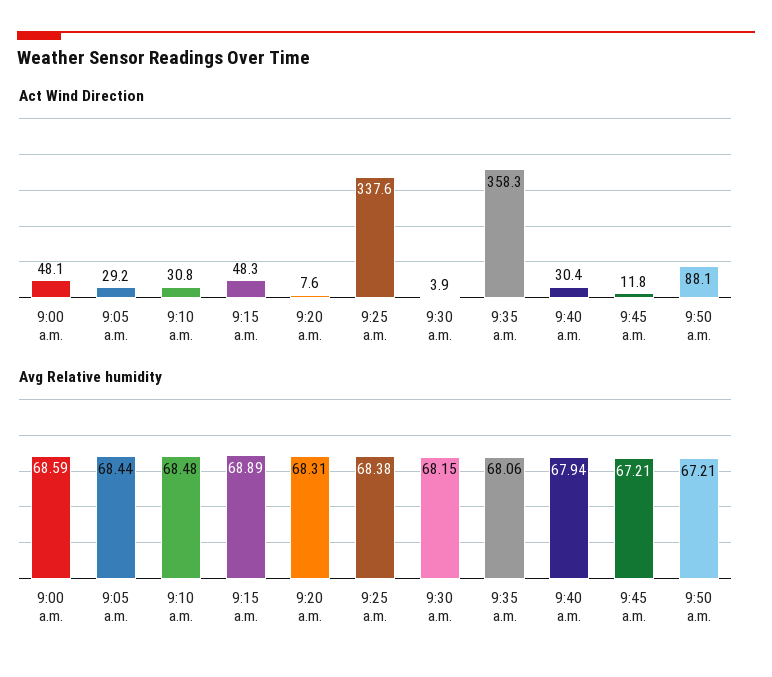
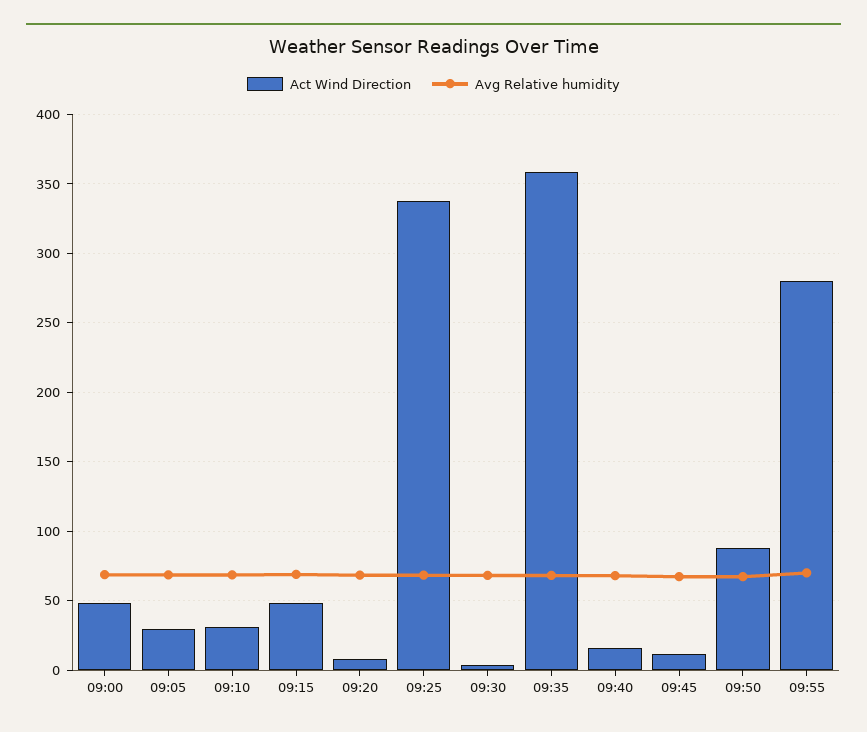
Act Wind Direction, 9:40 a.m.: 30.4 -> 15
Act Wind Direction, 09:55: none -> 280
Avg Relative humidity, 09:55: none -> 70

